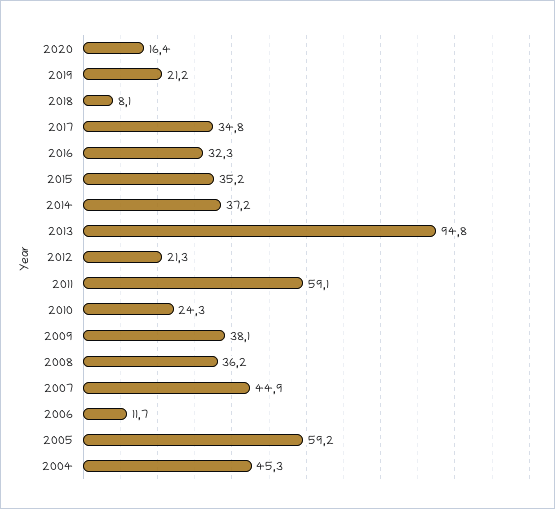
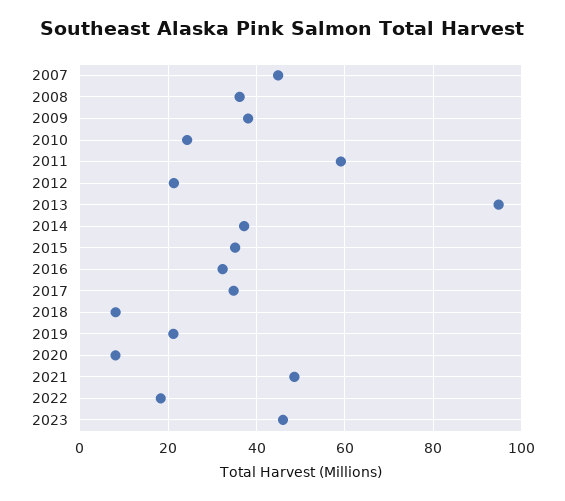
2020: 16.4 -> 8
2006: 11.7 -> none
2005: 59.2 -> none
2004: 45.3 -> none
2021: none -> 48
2022: none -> 18
2023: none -> 46

